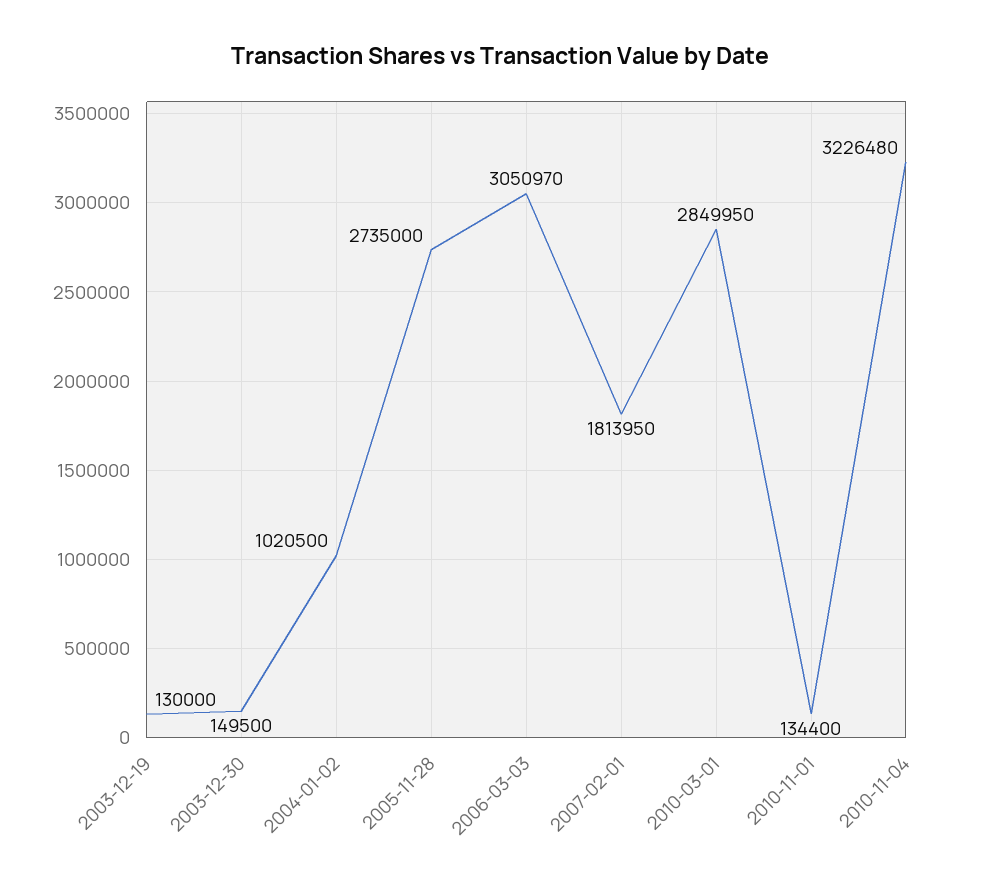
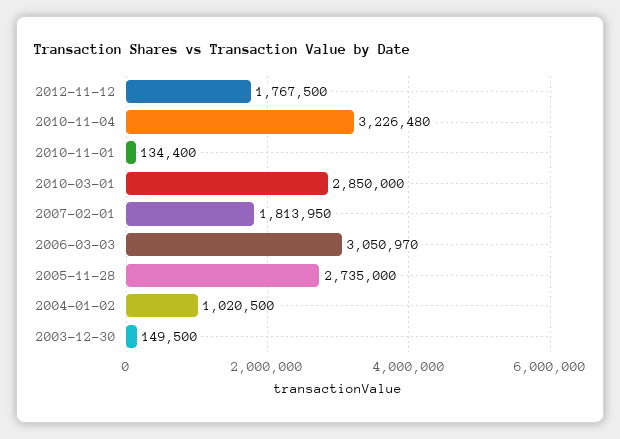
2003-12-19: 130000 -> none
2010-03-01: 2849950 -> 2850000
2012-11-12: none -> 1767500

